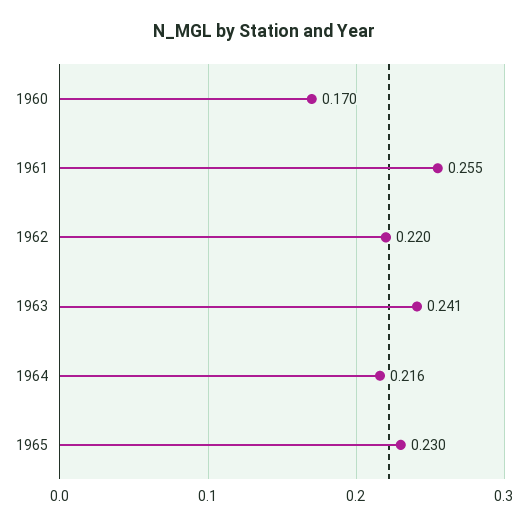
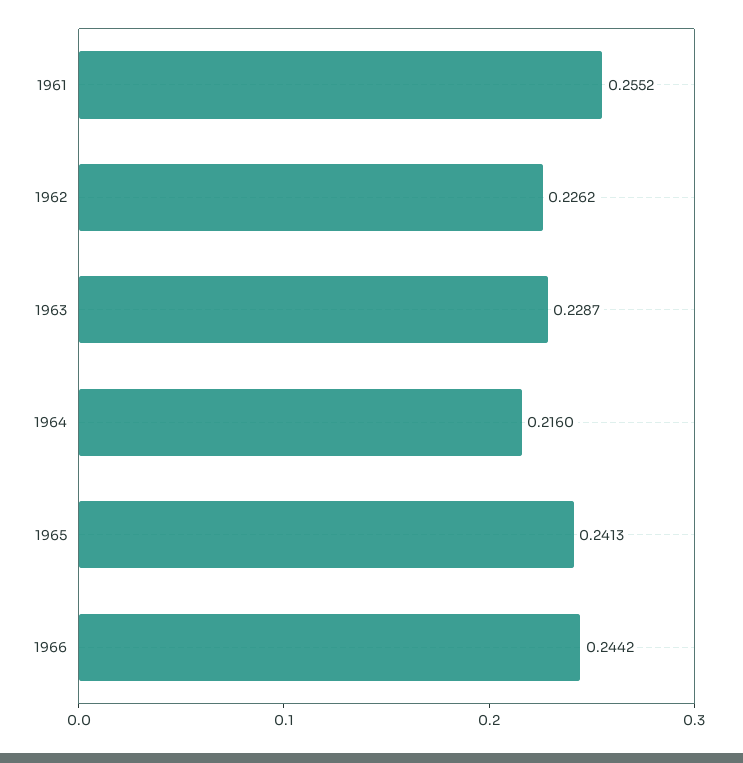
1960: 0.17 -> none
1962: 0.22 -> 0.2262
1963: 0.241 -> 0.2287
1965: 0.23 -> 0.2413
1966: none -> 0.2442

